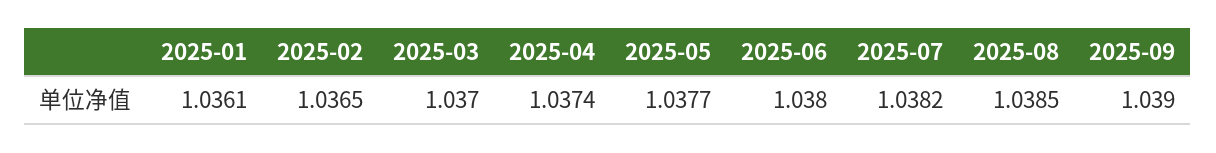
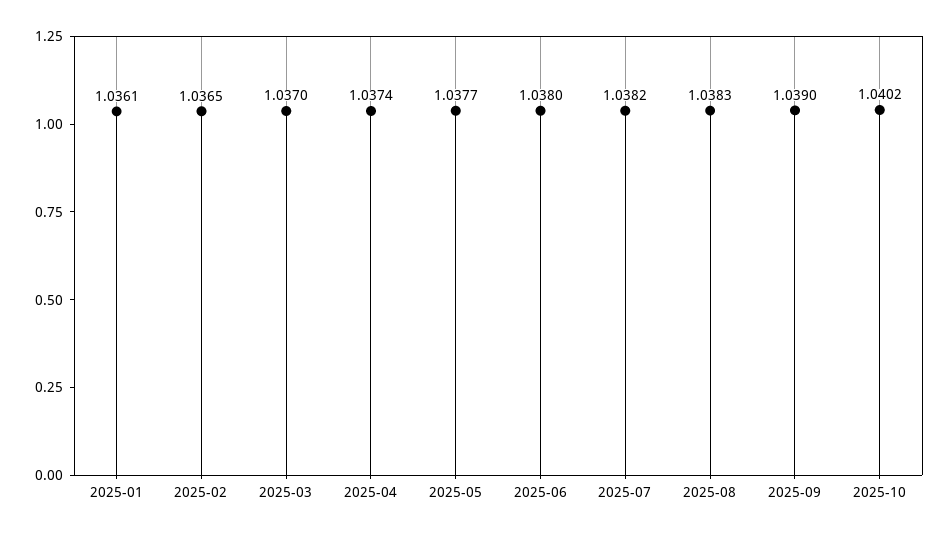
2025-08: 1.0385 -> 1.0383
2025-10: none -> 1.0402

